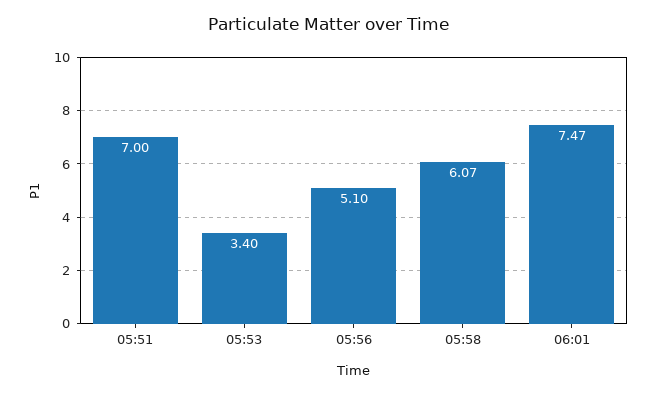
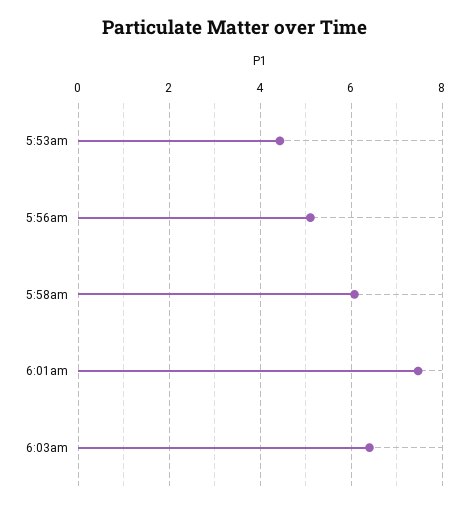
05:51: 7 -> none
05:53: 3.4 -> 4.4
6:03am: none -> 6.4

